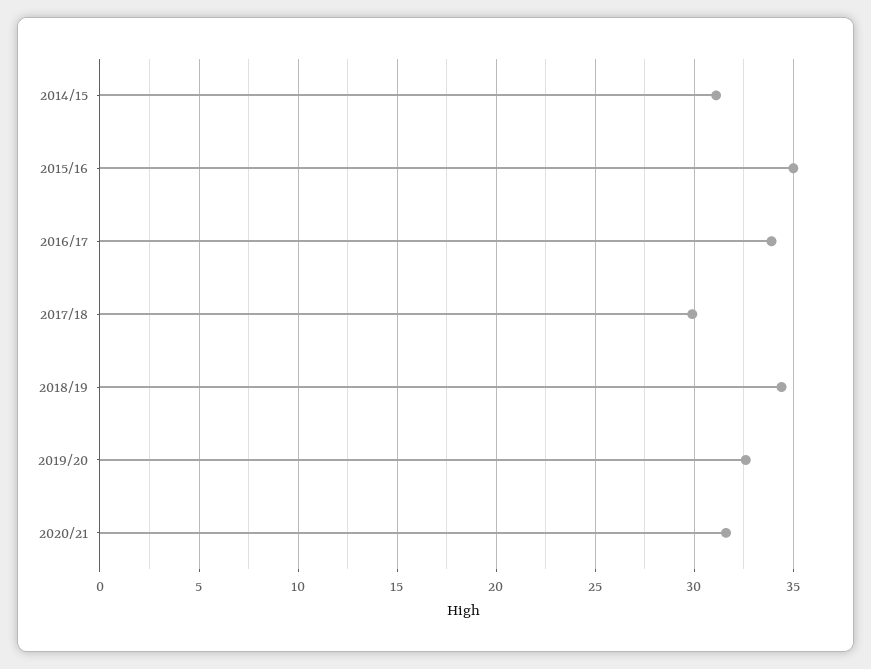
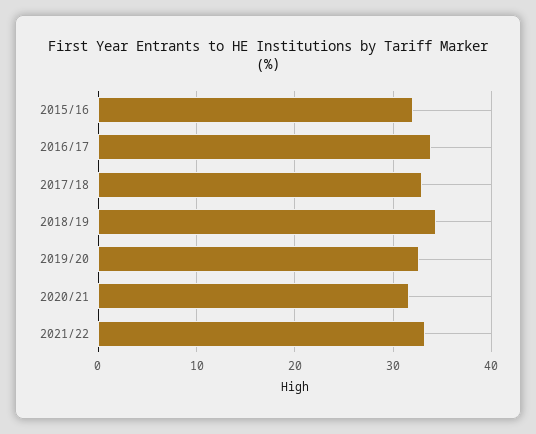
2014/15: 31 -> none
2015/16: 35 -> 32
2017/18: 30 -> 33
2021/22: none -> 33

